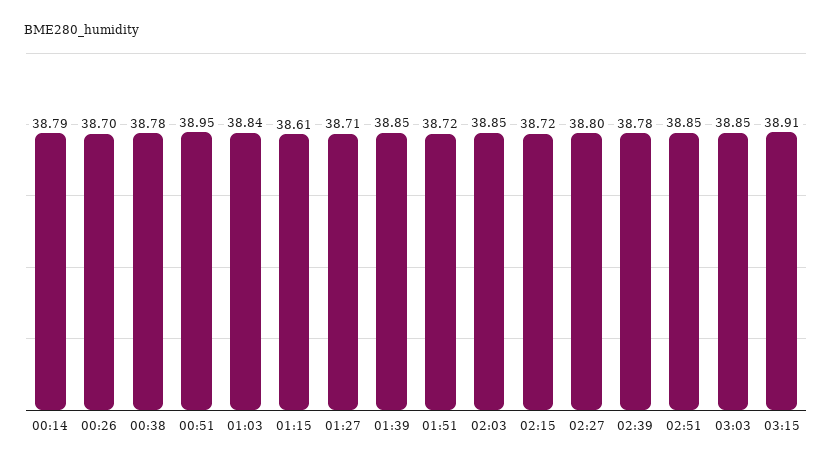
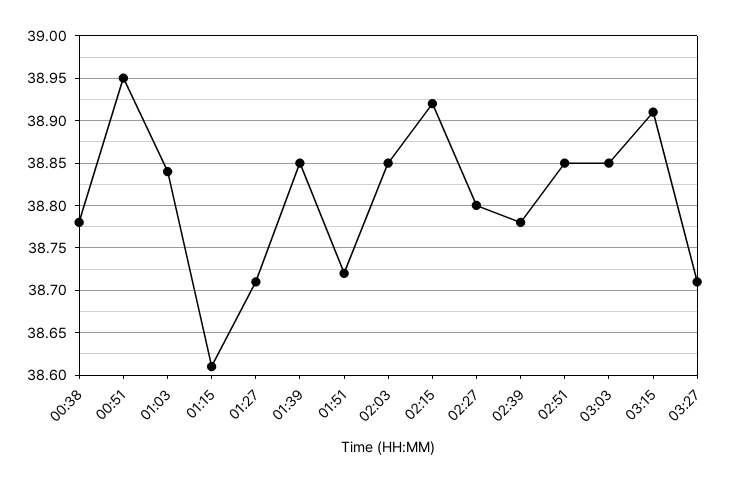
00:14: 38.79 -> none
00:26: 38.7 -> none
02:15: 38.72 -> 38.92
03:27: none -> 38.71

